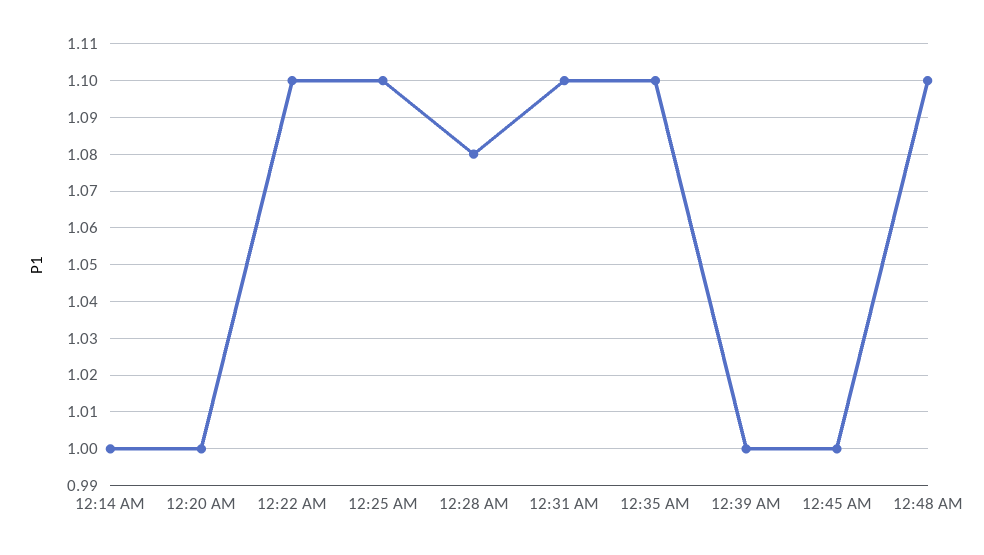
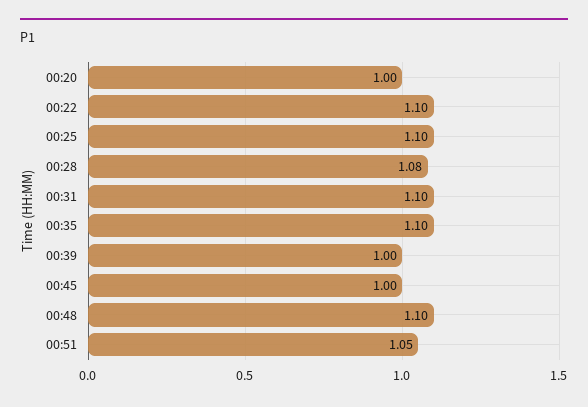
12:14 AM: 1 -> none
00:51: none -> 1.05

